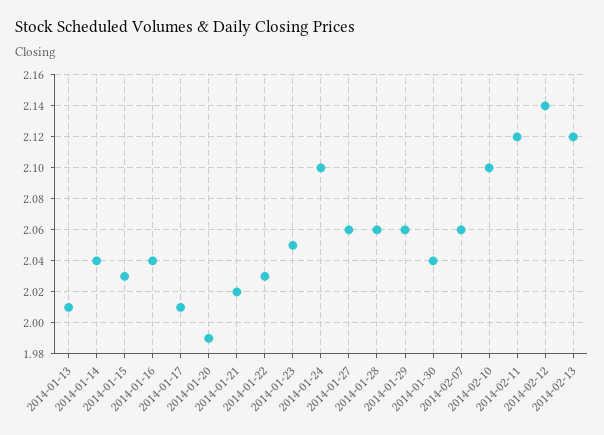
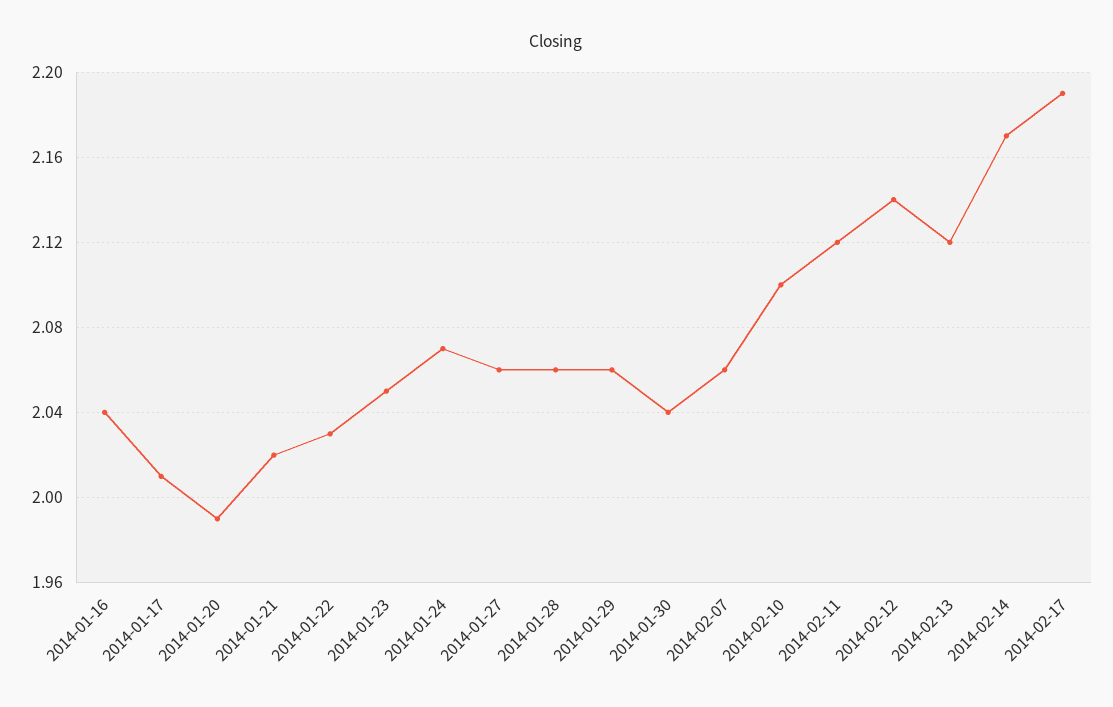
2014-01-13: 2.01 -> none
2014-01-14: 2.04 -> none
2014-01-15: 2.03 -> none
2014-01-24: 2.1 -> 2.07
2014-02-14: none -> 2.17
2014-02-17: none -> 2.19

